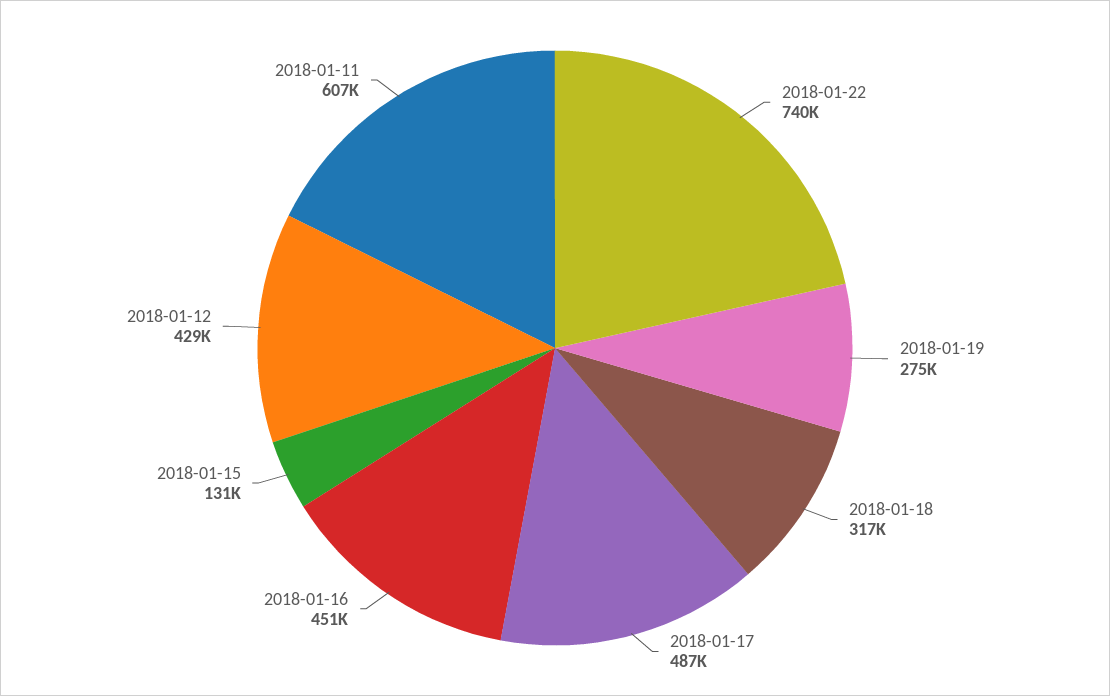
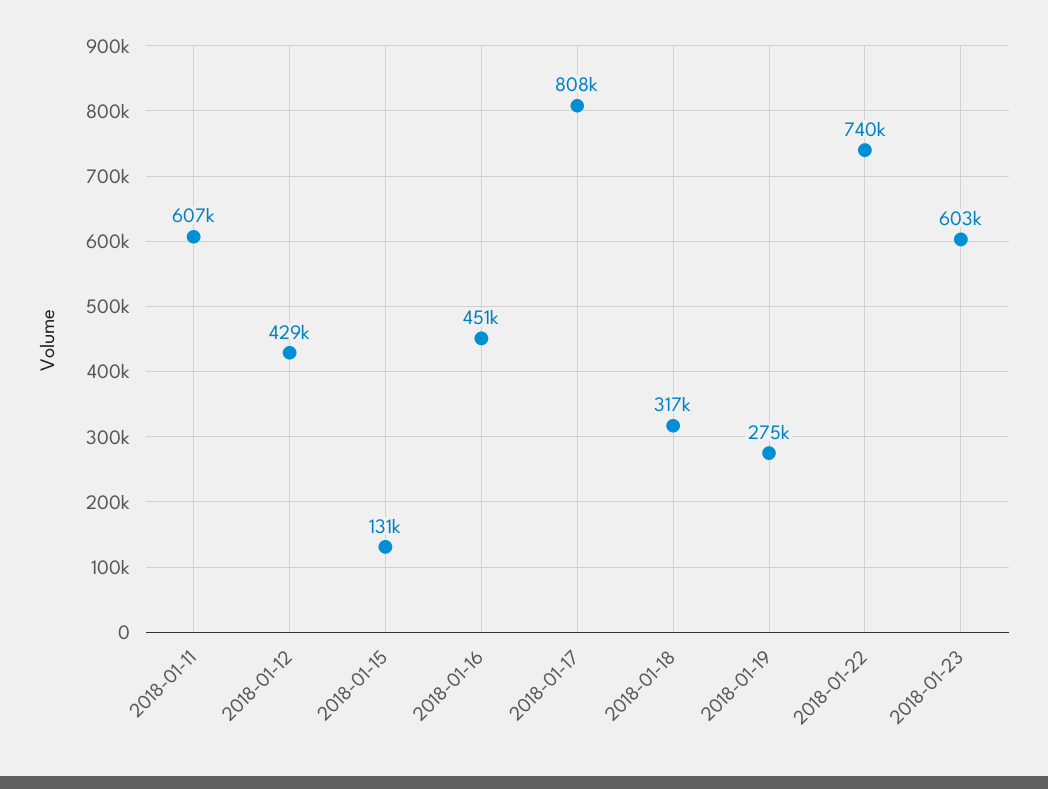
2018-01-17: 487000 -> 808000
2018-01-23: none -> 603000

